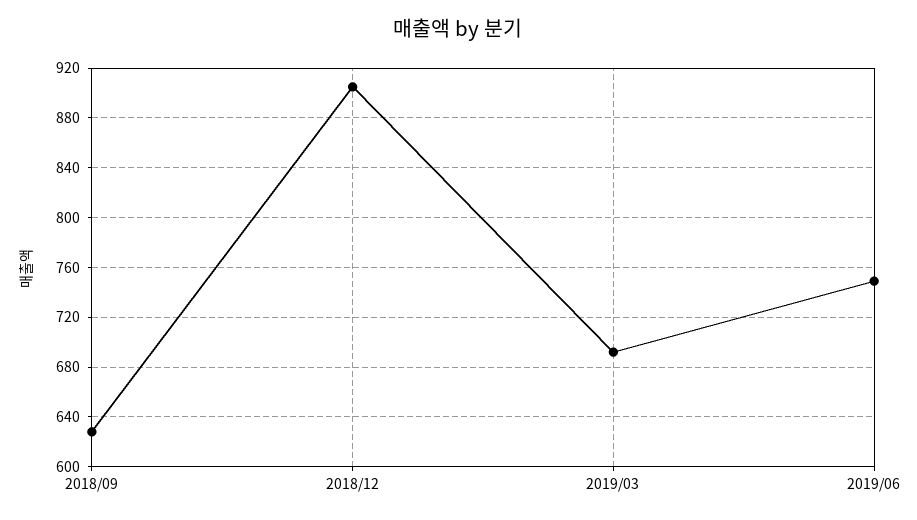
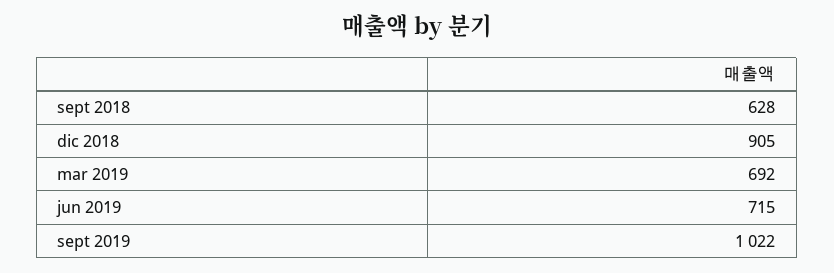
2019/06: 750 -> 715
sept 2019: none -> 1022

